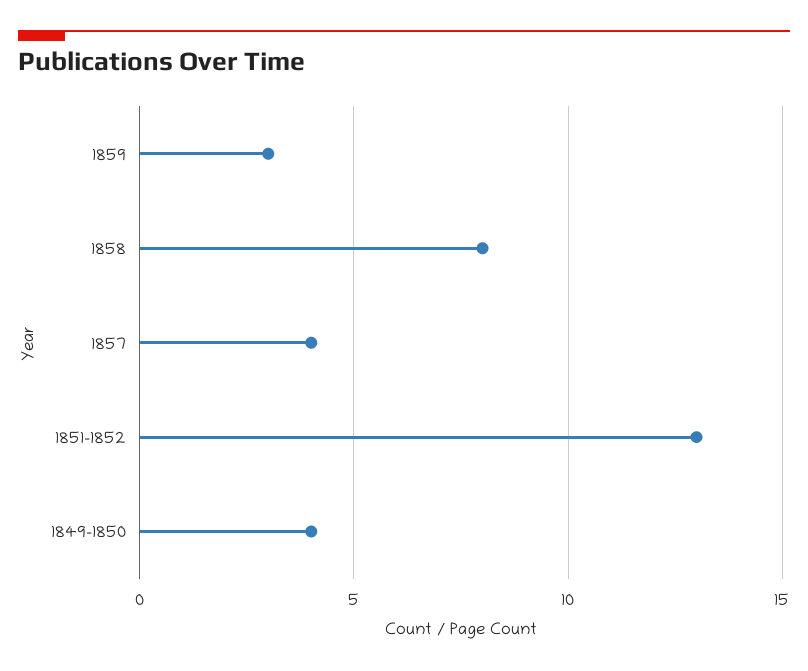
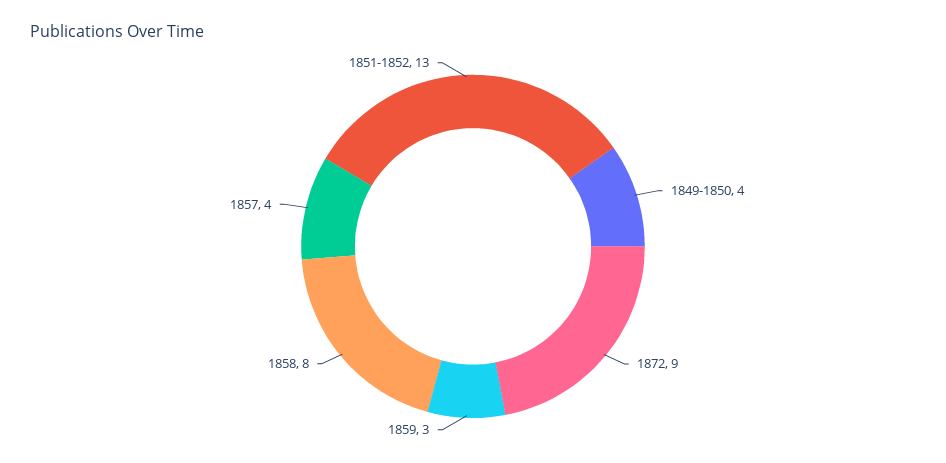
1872: none -> 9

